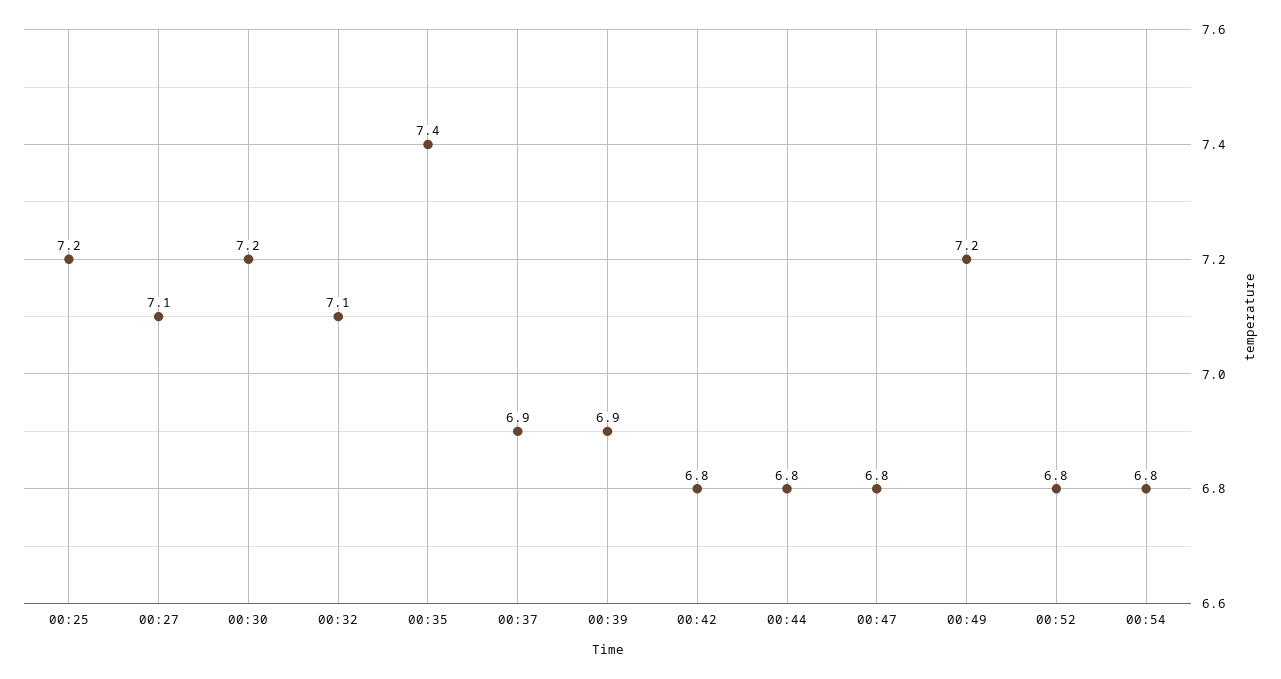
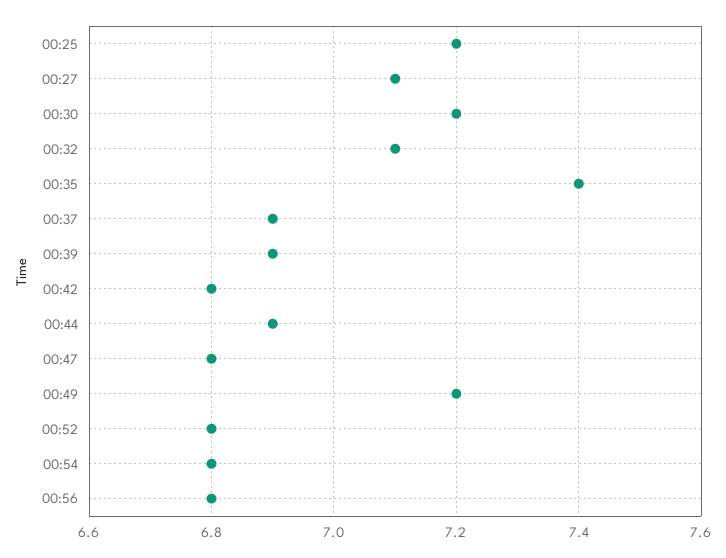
00:44: 6.8 -> 6.9
00:56: none -> 6.8

